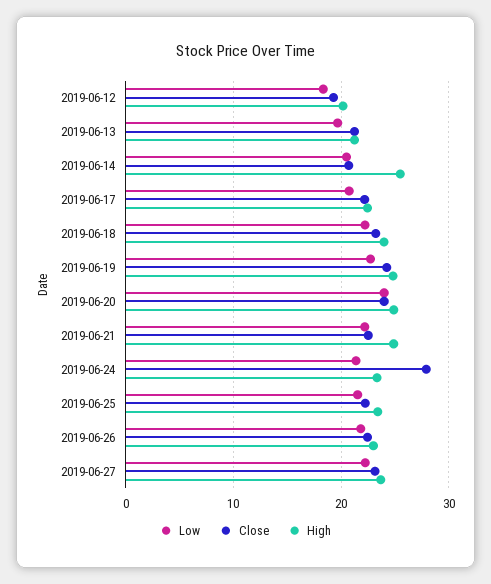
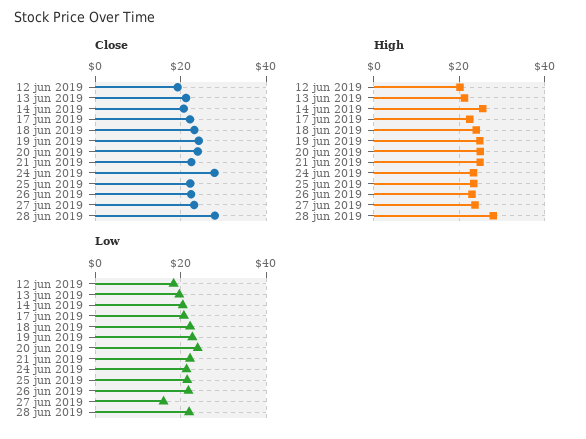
Low, 2019-06-27: 22 -> 16
Close, 28 jun 2019: none -> 28
High, 28 jun 2019: none -> 28
Low, 28 jun 2019: none -> 22

